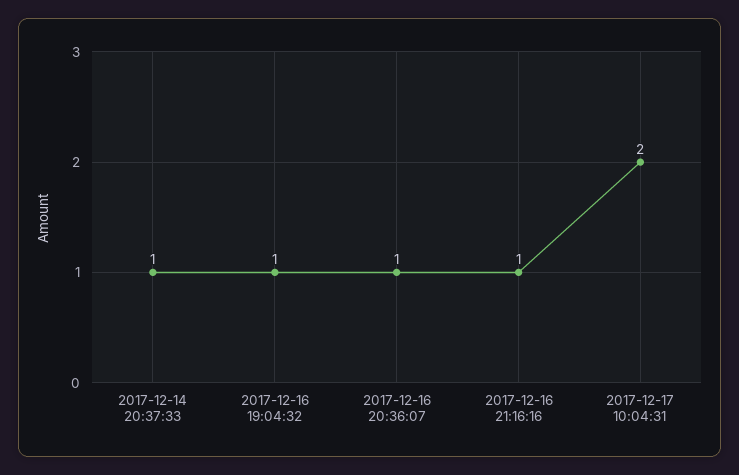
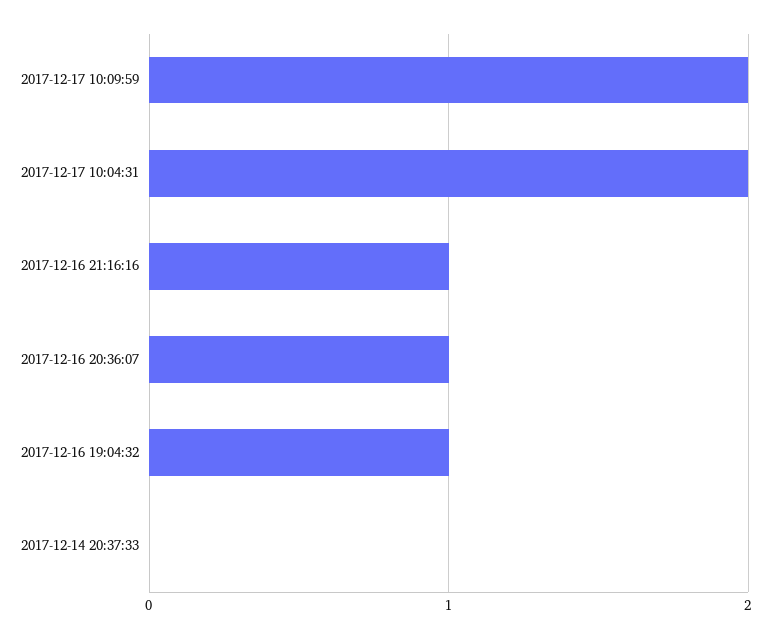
2017-12-14 20:37:33: 1 -> 0
2017-12-17 10:09:59: none -> 2

